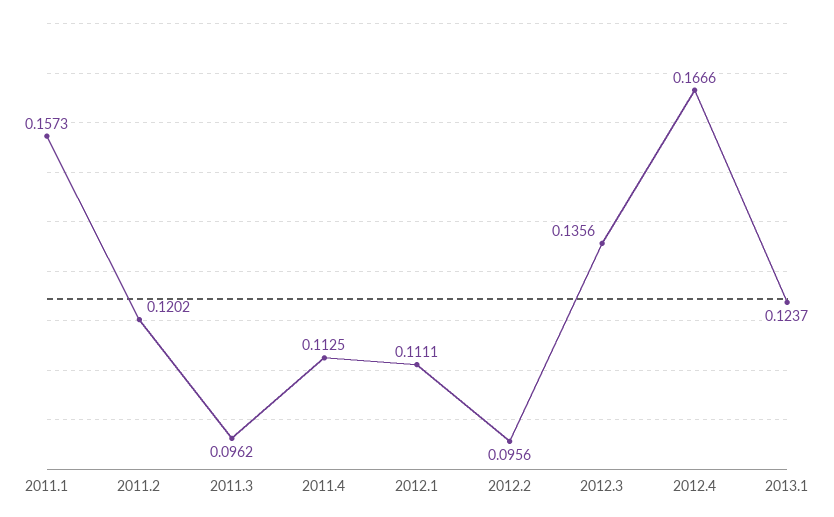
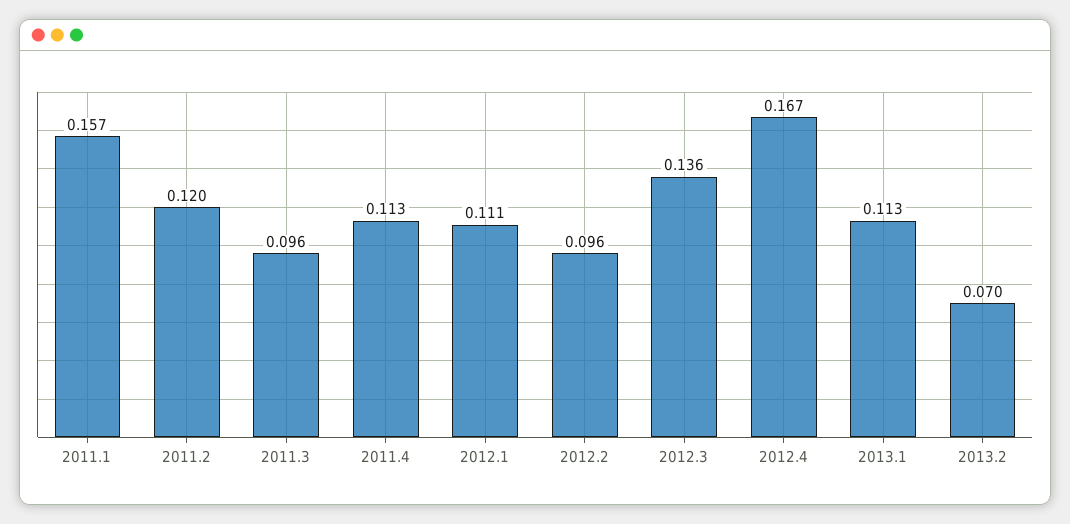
2013.1: 0.1237 -> 0.113
2013.2: none -> 0.07

